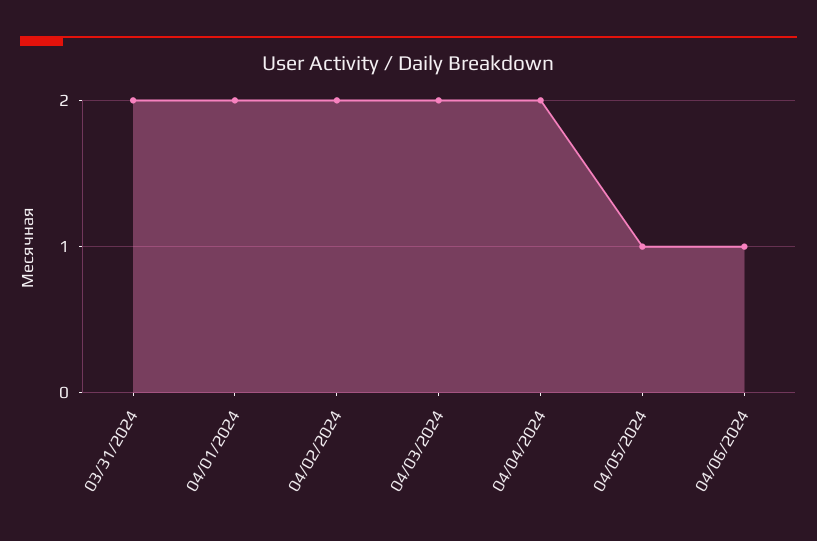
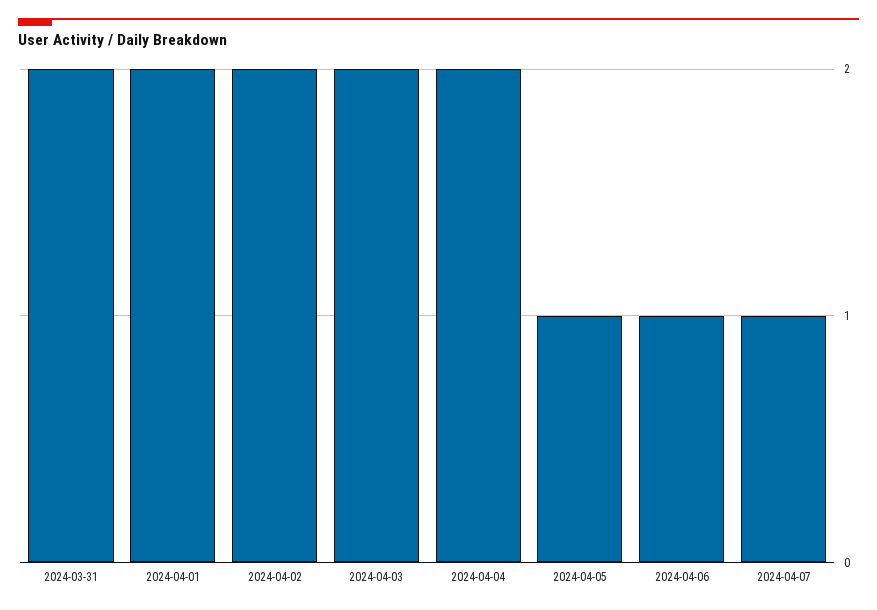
2024-04-07: none -> 1

